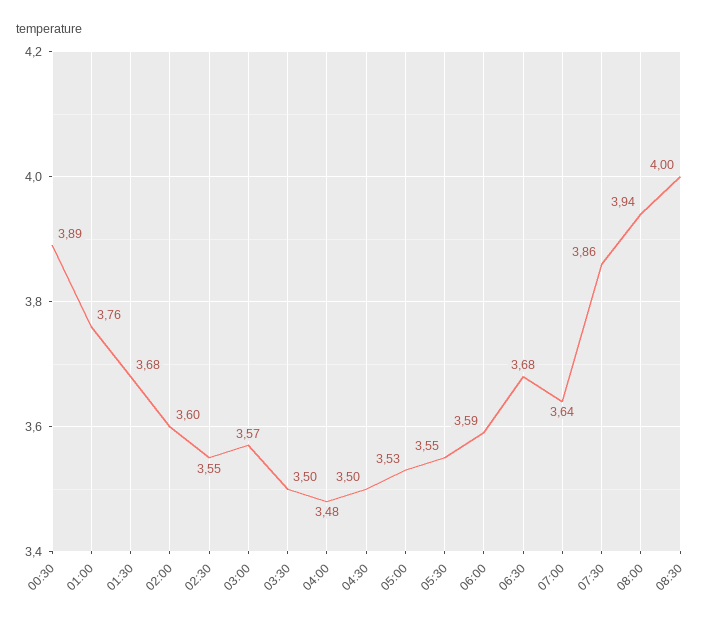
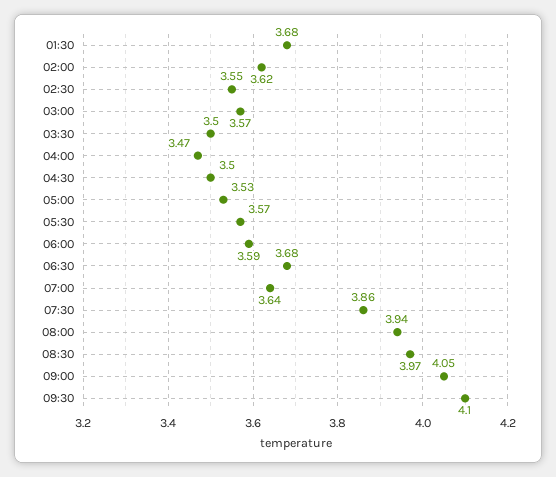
00:30: 3.89 -> none
01:00: 3.76 -> none
02:00: 3.6 -> 3.62
04:00: 3.48 -> 3.47
05:30: 3.55 -> 3.57
08:30: 4 -> 3.97
09:00: none -> 4.05
09:30: none -> 4.1

